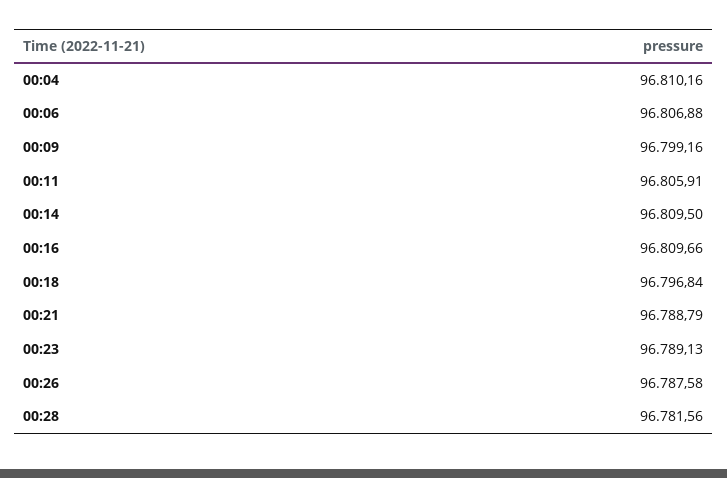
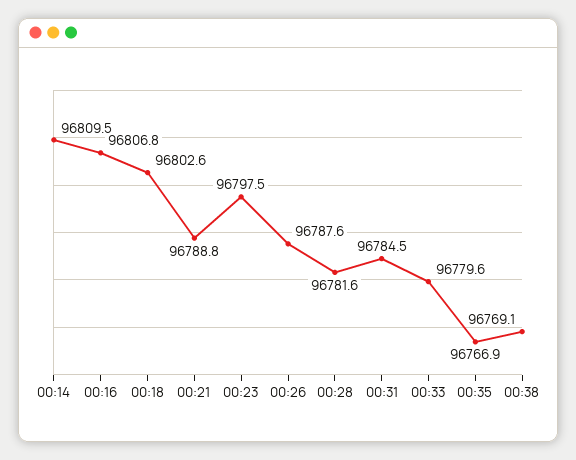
00:04: 96810.16 -> none
00:06: 96806.88 -> none
00:09: 96799.16 -> none
00:11: 96805.91 -> none
00:16: 96809.66 -> 96806.8
00:18: 96796.84 -> 96802.6
00:23: 96789.13 -> 96797.5
00:31: none -> 96784.5
00:33: none -> 96779.6
00:35: none -> 96766.9
00:38: none -> 96769.1

